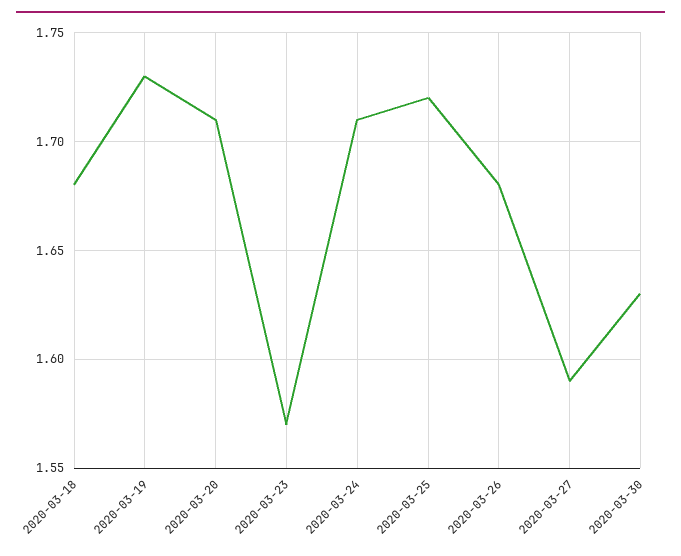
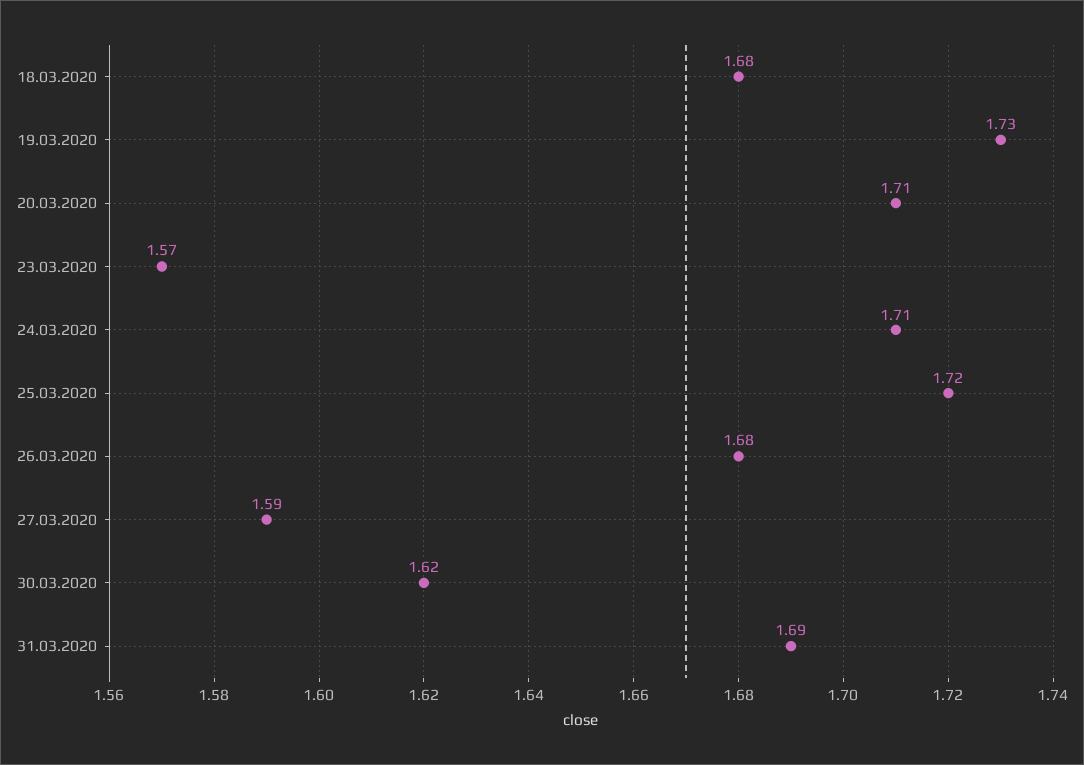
2020-03-30: 1.63 -> 1.62
31.03.2020: none -> 1.69

